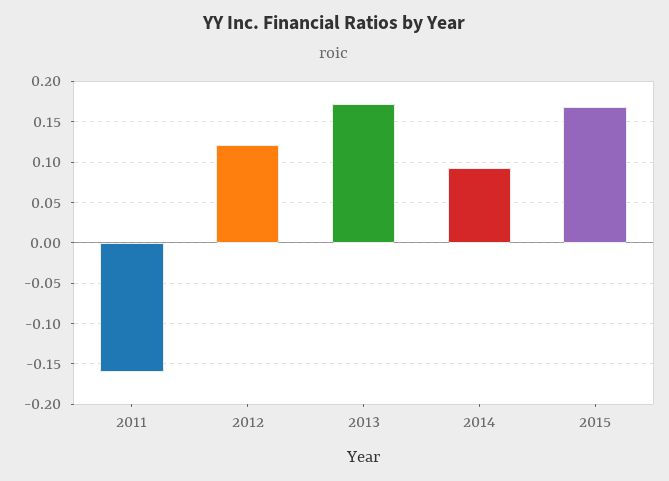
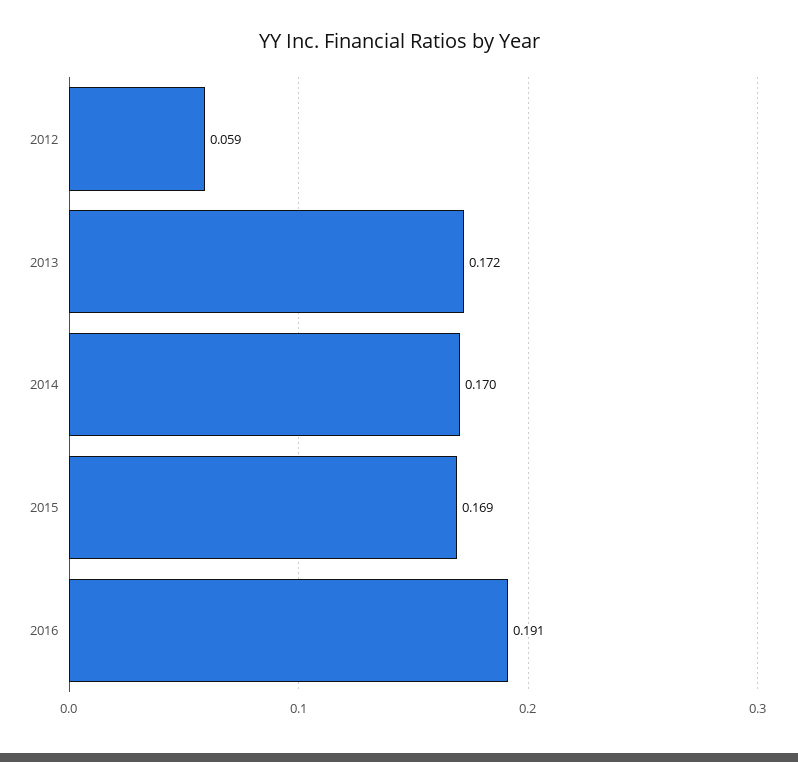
2011: -0.16 -> none
2012: 0.12 -> 0.059
2014: 0.09 -> 0.17
2016: none -> 0.191

